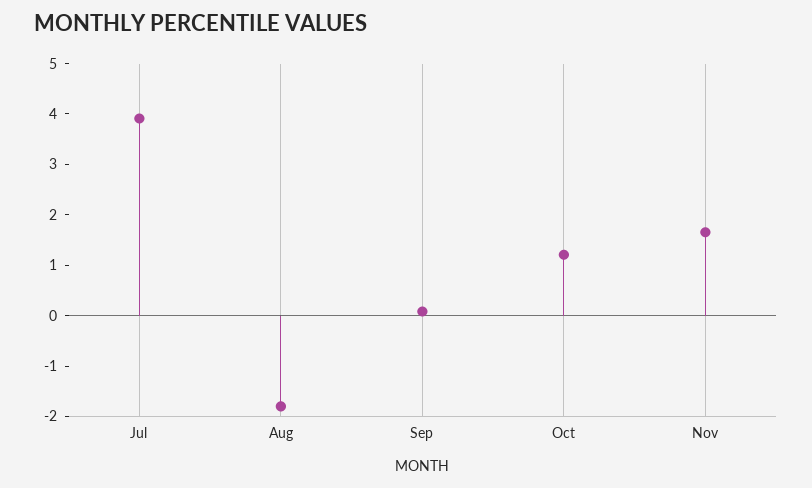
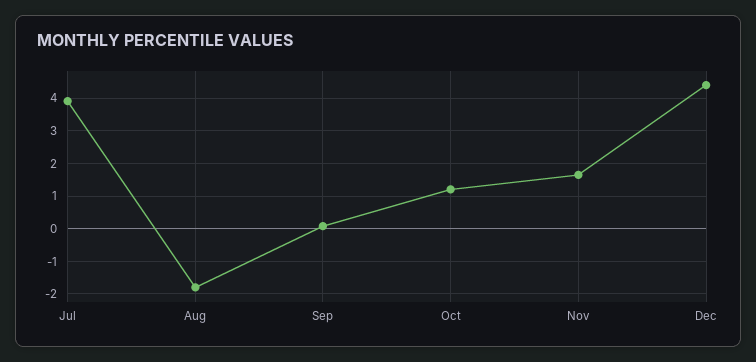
Dec: none -> 4.4

